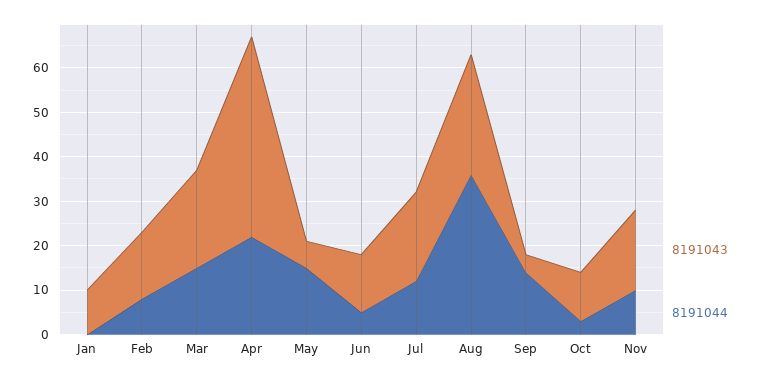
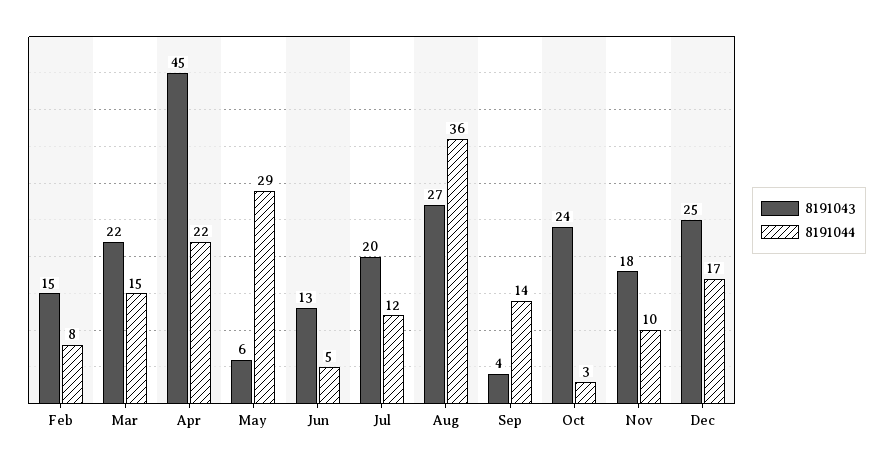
8191043, Jan: 10 -> none
8191044, Jan: 0 -> none
8191044, May: 15 -> 29
8191043, Oct: 10 -> 24
8191043, Dec: none -> 25
8191044, Dec: none -> 17

